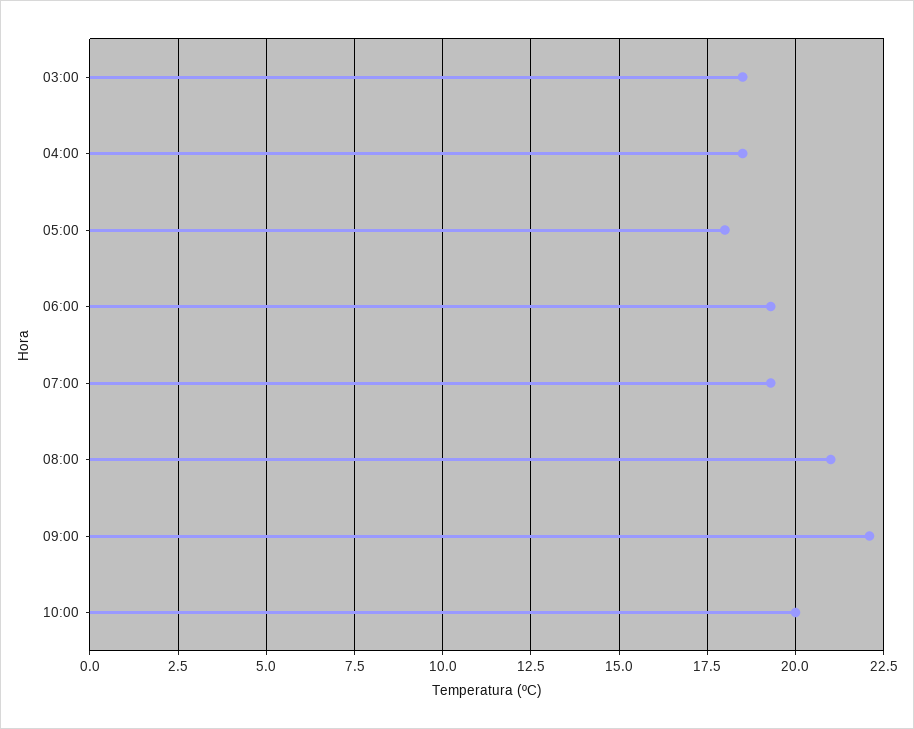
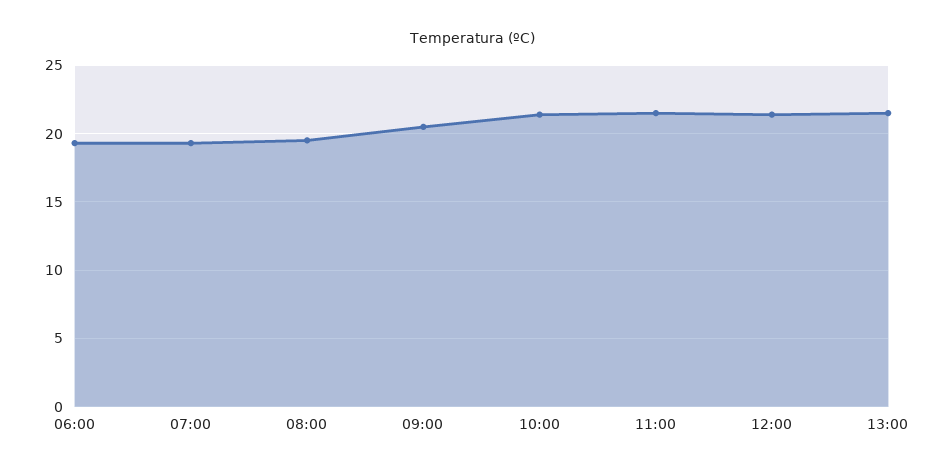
03:00: 18.5 -> none
04:00: 18.5 -> none
05:00: 18 -> none
08:00: 21 -> 19.5
09:00: 22 -> 20.5
10:00: 20 -> 21.5
11:00: none -> 21.5
12:00: none -> 21.5
13:00: none -> 21.5

